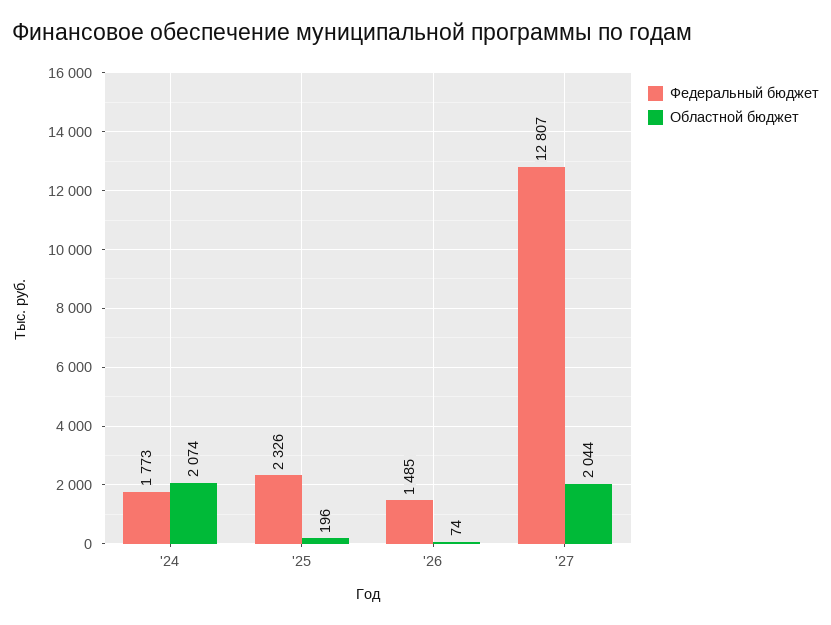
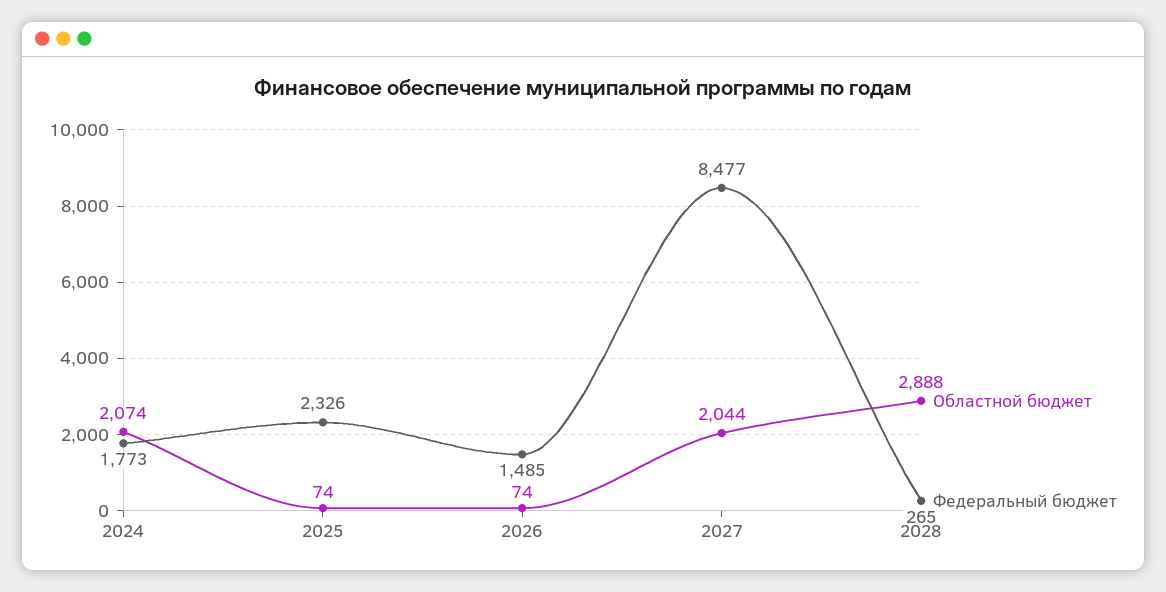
Областной бюджет, '25: 196 -> 74
Федеральный бюджет, '27: 12807 -> 8477
Областной бюджет, 2028: none -> 2888
Федеральный бюджет, 2028: none -> 265

